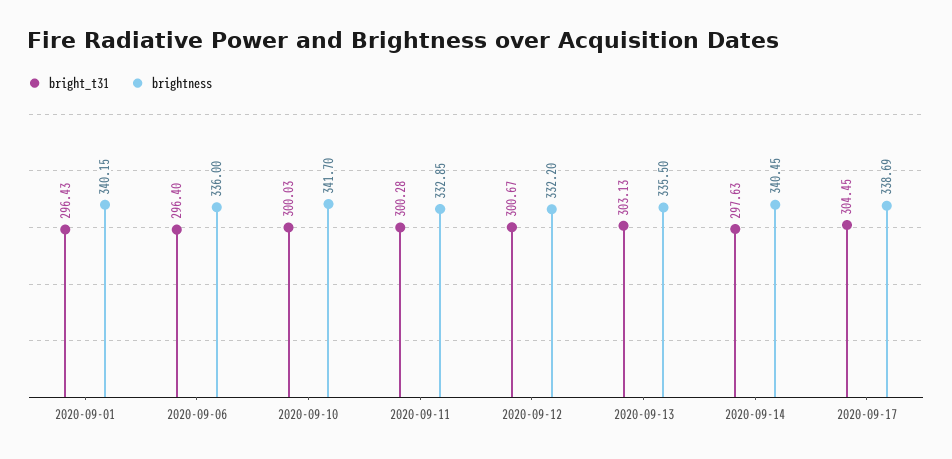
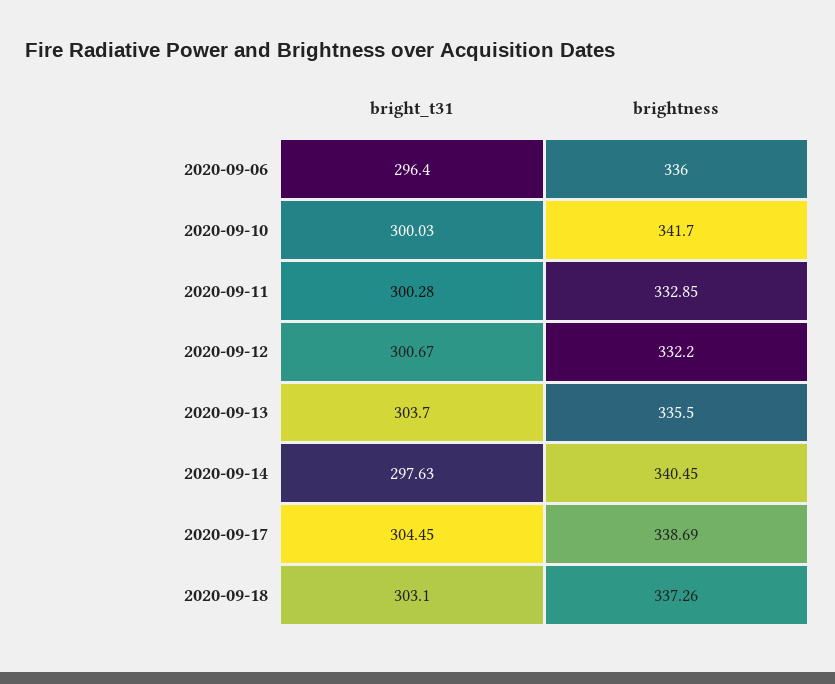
bright_t31, 2020-09-01: 296.43 -> none
brightness, 2020-09-01: 340.15 -> none
bright_t31, 2020-09-13: 303.13 -> 303.7
bright_t31, 2020-09-18: none -> 303.1
brightness, 2020-09-18: none -> 337.26

